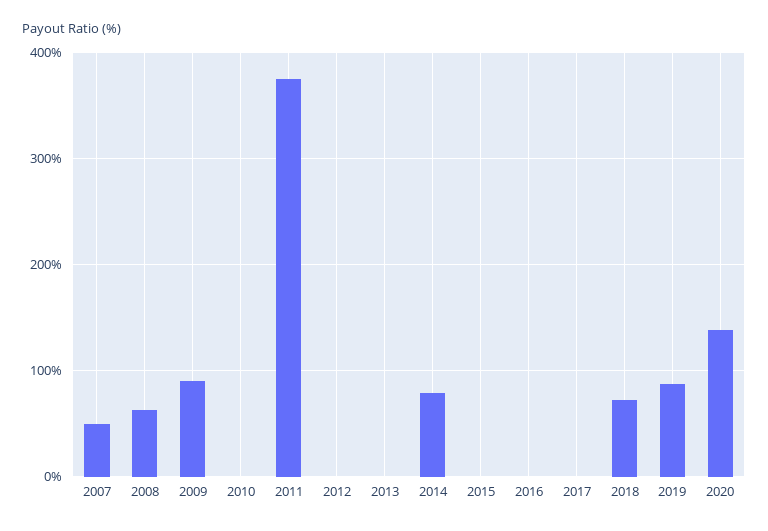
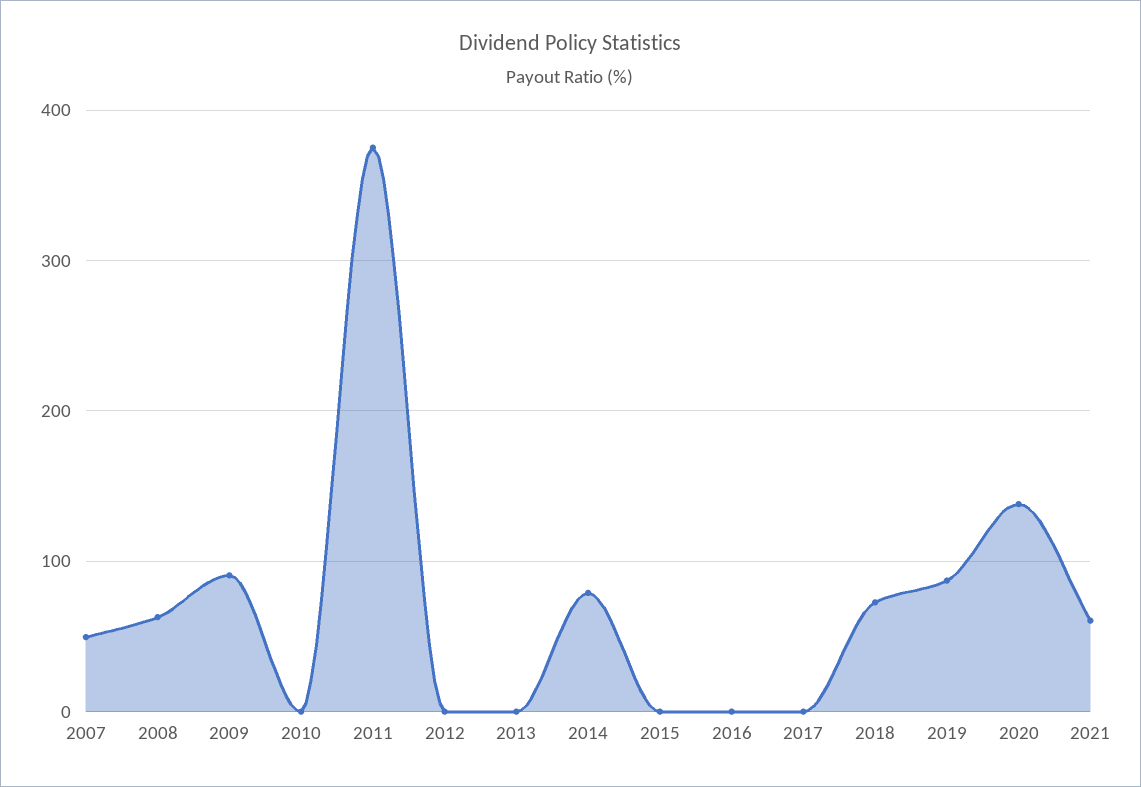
2021: none -> 60

